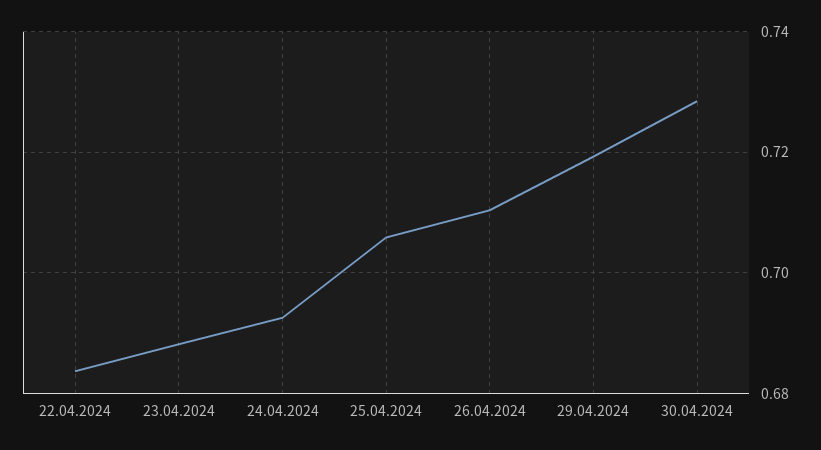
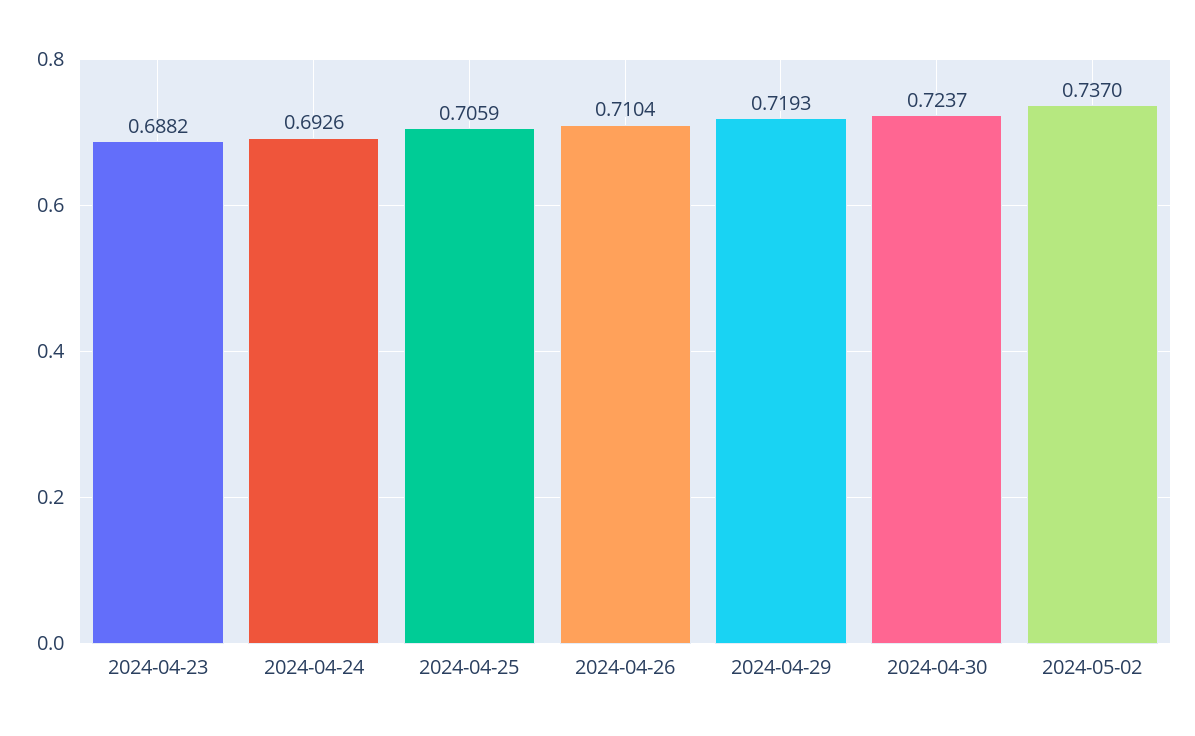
22.04.2024: 0.684 -> none
30.04.2024: 0.728 -> 0.7237
2024-05-02: none -> 0.737

